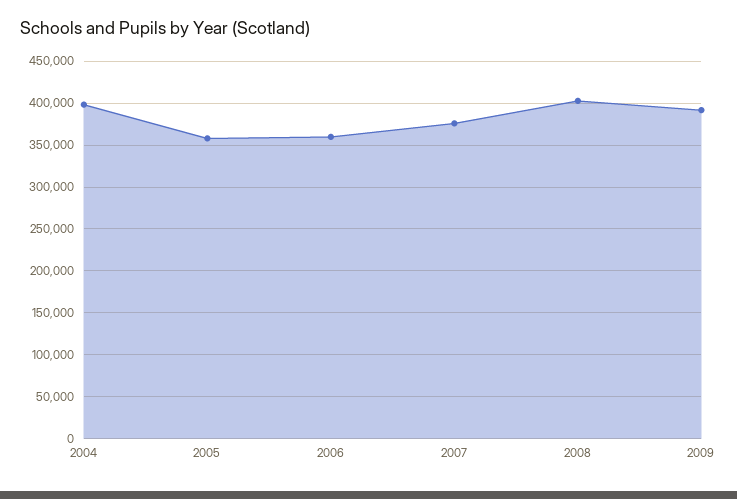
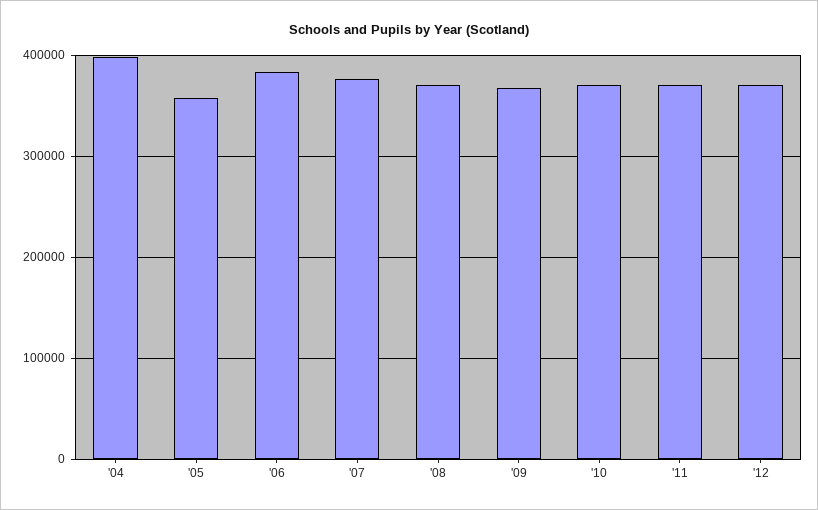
2006: 360000 -> 380000
2008: 400000 -> 370000
2009: 390000 -> 370000
'10: none -> 370000
'11: none -> 370000
'12: none -> 370000

